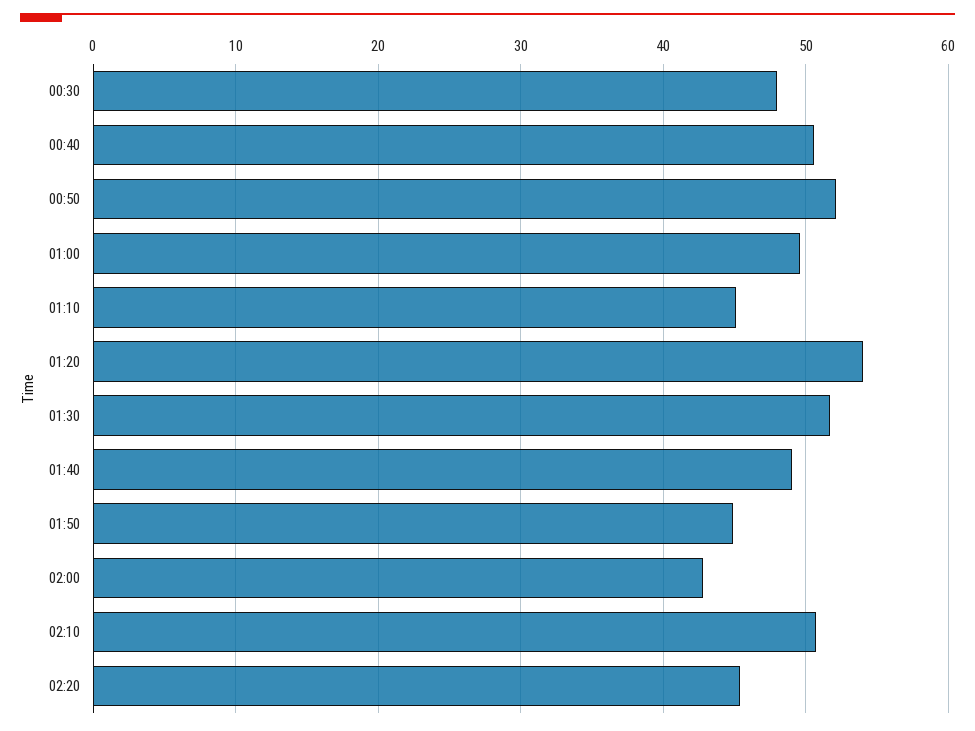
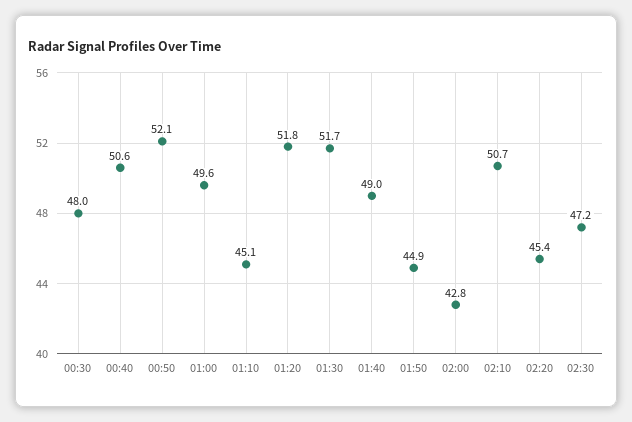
01:20: 54 -> 51.8
02:30: none -> 47.2

